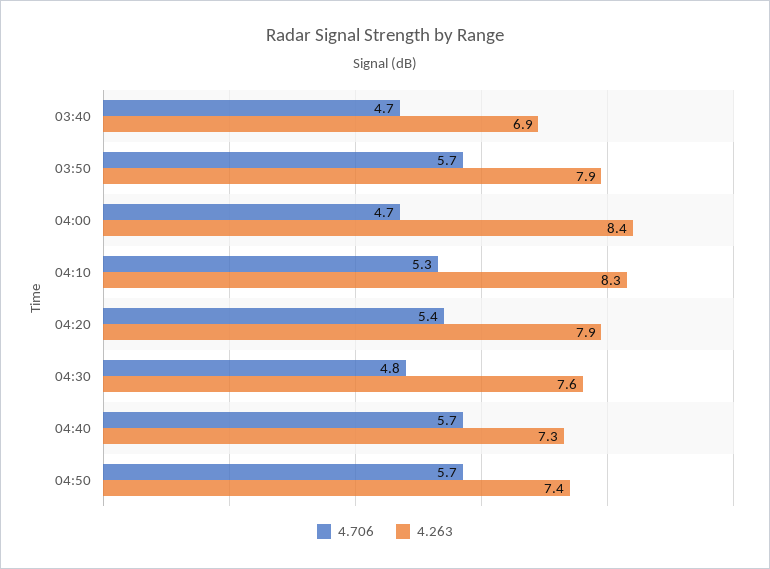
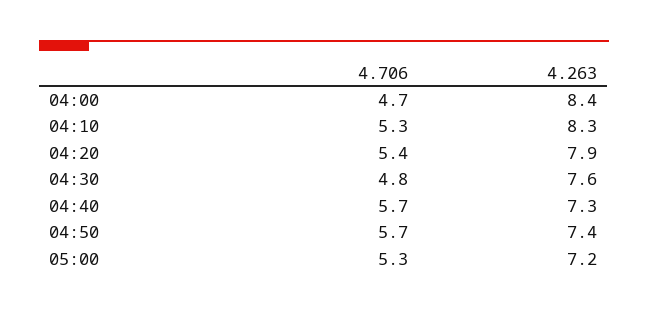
4.706, 03:40: 4.7 -> none
4.263, 03:40: 6.9 -> none
4.706, 03:50: 5.7 -> none
4.263, 03:50: 7.9 -> none
4.706, 05:00: none -> 5.3
4.263, 05:00: none -> 7.2

